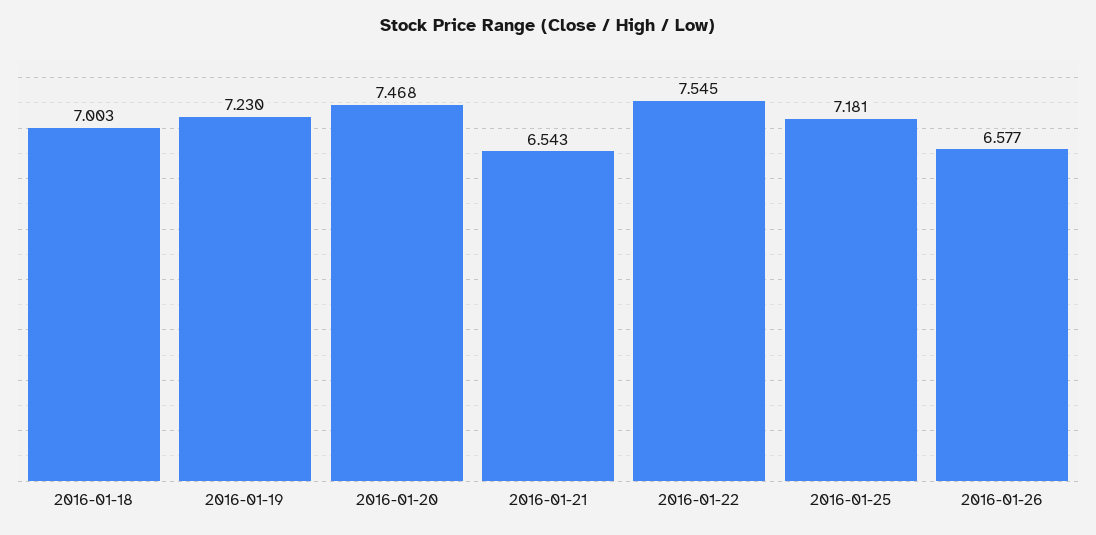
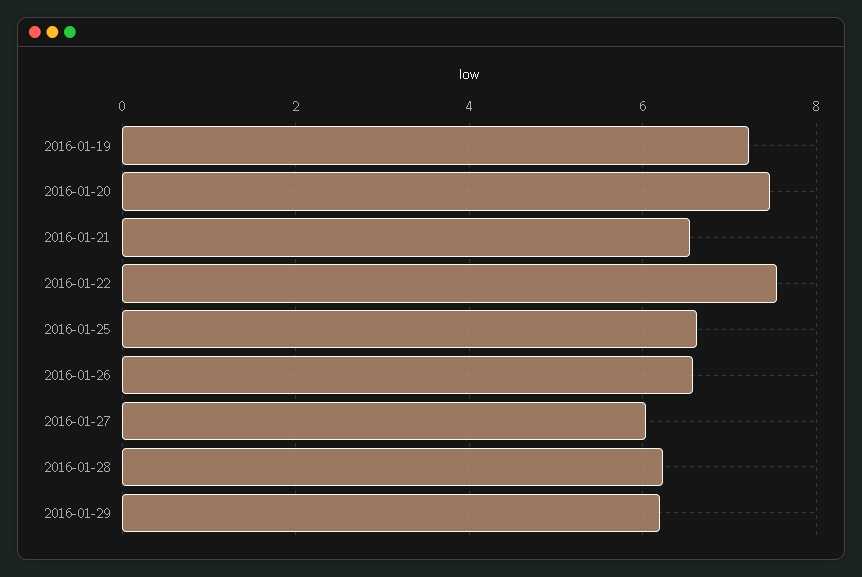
2016-01-18: 7.003 -> none
2016-01-25: 7.181 -> 6.6
2016-01-27: none -> 6
2016-01-28: none -> 6.2
2016-01-29: none -> 6.2

